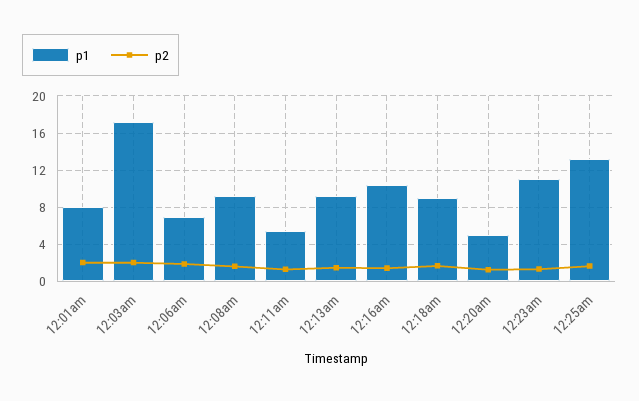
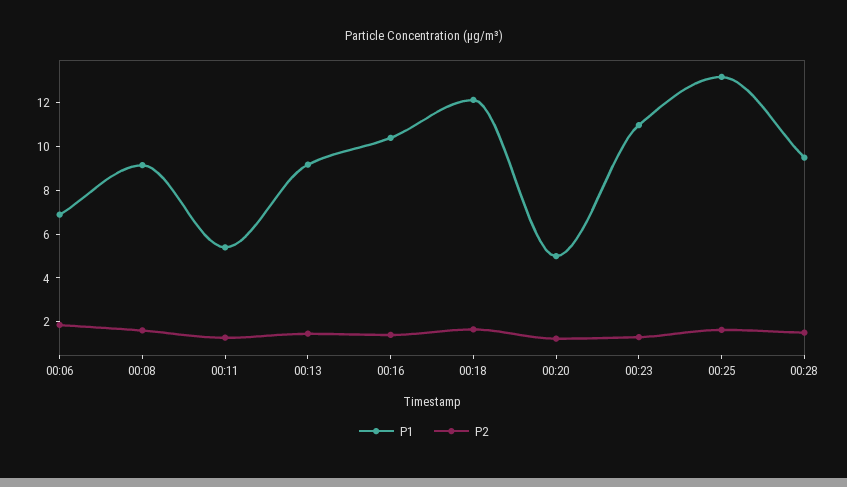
p1, 12:01am: 8 -> none
p2, 12:01am: 2 -> none
p1, 12:03am: 17 -> none
p2, 12:03am: 2 -> none
p1, 12:18am: 9 -> 12
p1, 00:28: none -> 9.5
p2, 00:28: none -> 1.5

